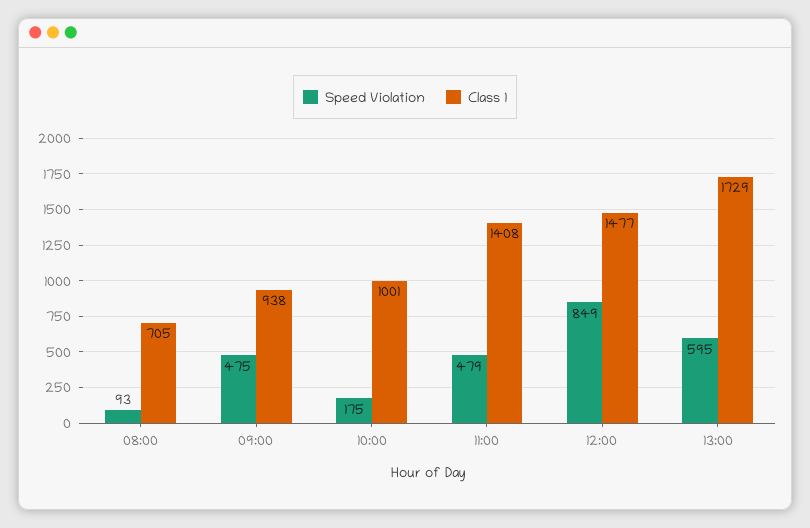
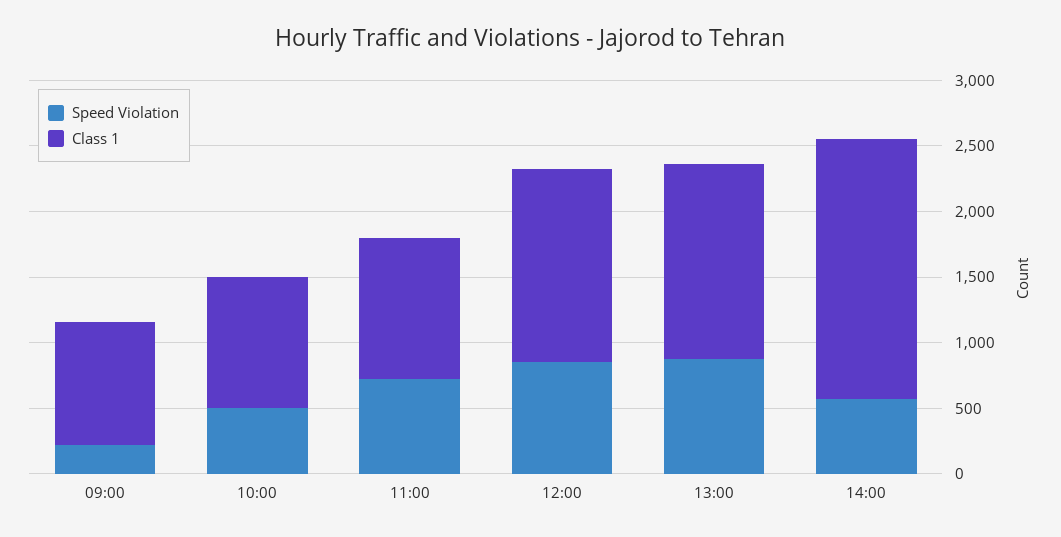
Speed Violation, 08:00: 93 -> none
Class 1, 08:00: 705 -> none
Speed Violation, 09:00: 475 -> 200
Speed Violation, 10:00: 175 -> 500
Speed Violation, 11:00: 479 -> 700
Class 1, 11:00: 1408 -> 1100
Speed Violation, 13:00: 595 -> 900
Class 1, 13:00: 1729 -> 1500
Speed Violation, 14:00: none -> 600
Class 1, 14:00: none -> 2000

